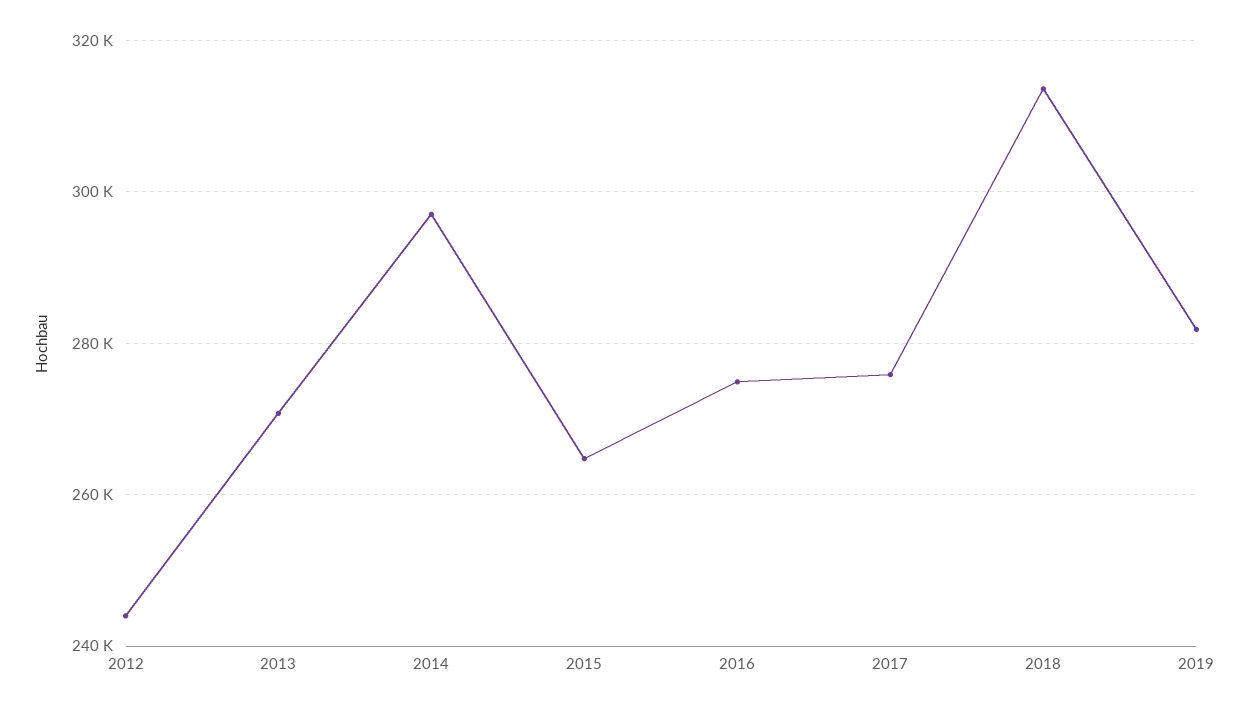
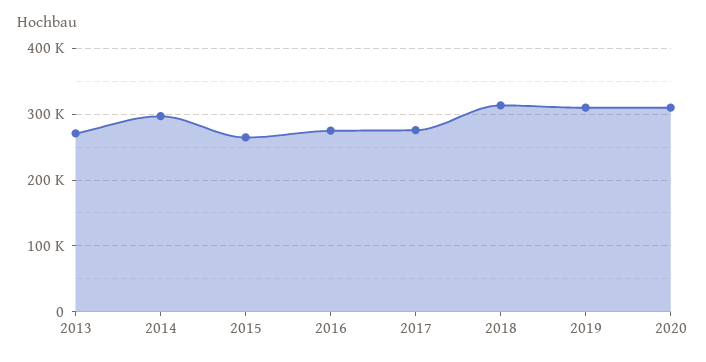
2012: 244000 -> none
2019: 282000 -> 310000
2020: none -> 310000

